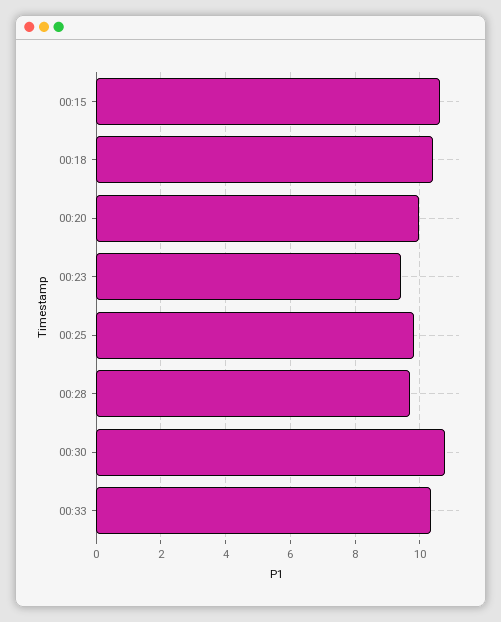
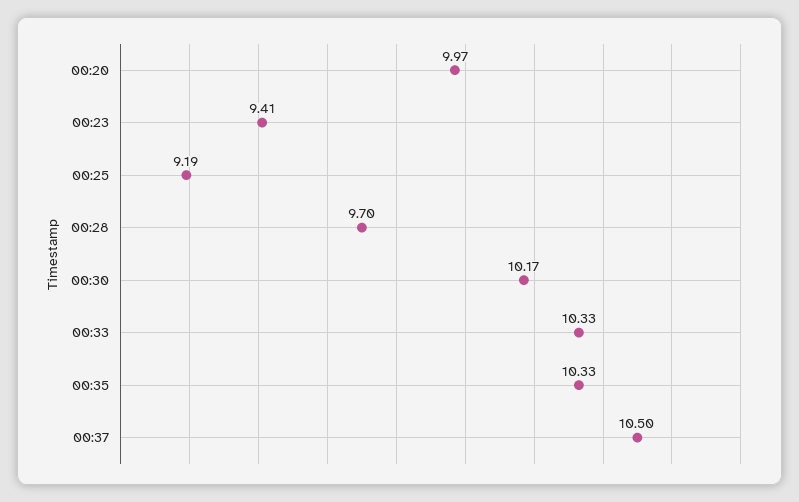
00:15: 10.6 -> none
00:18: 10.4 -> none
00:25: 9.8 -> 9.19
00:30: 10.8 -> 10.17
00:35: none -> 10.33
00:37: none -> 10.5

